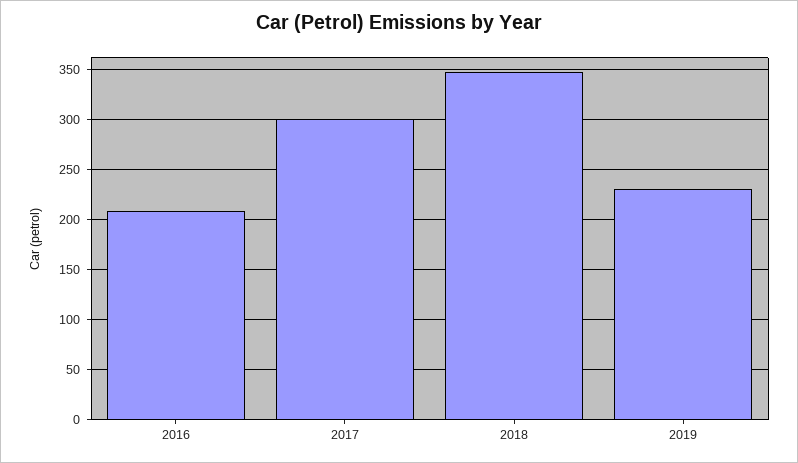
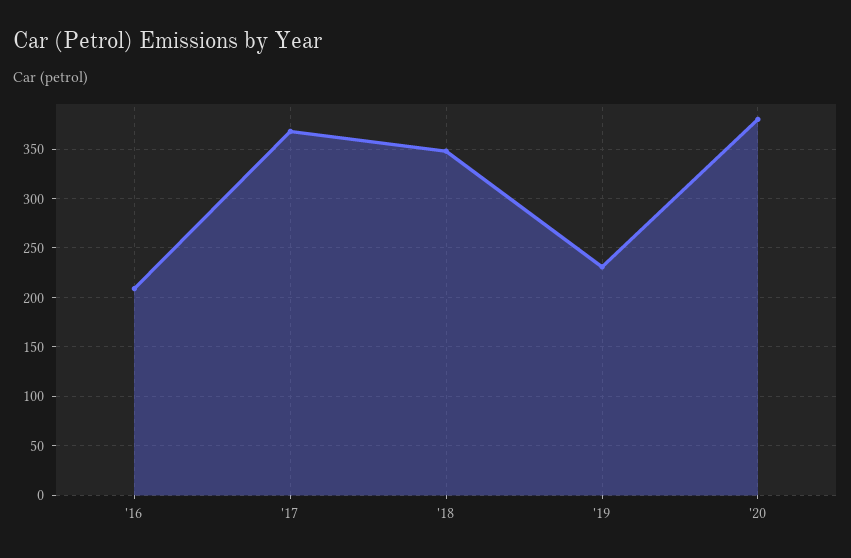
2017: 300 -> 370
'20: none -> 380

